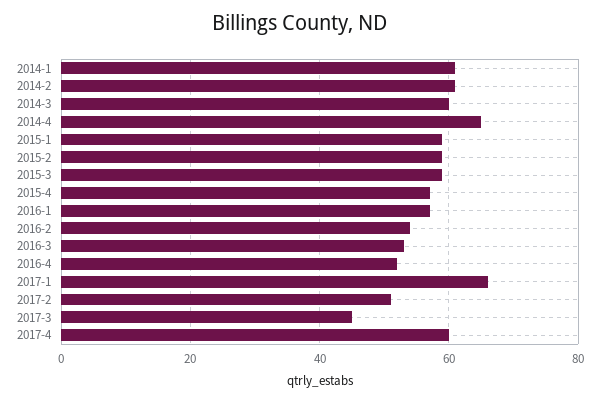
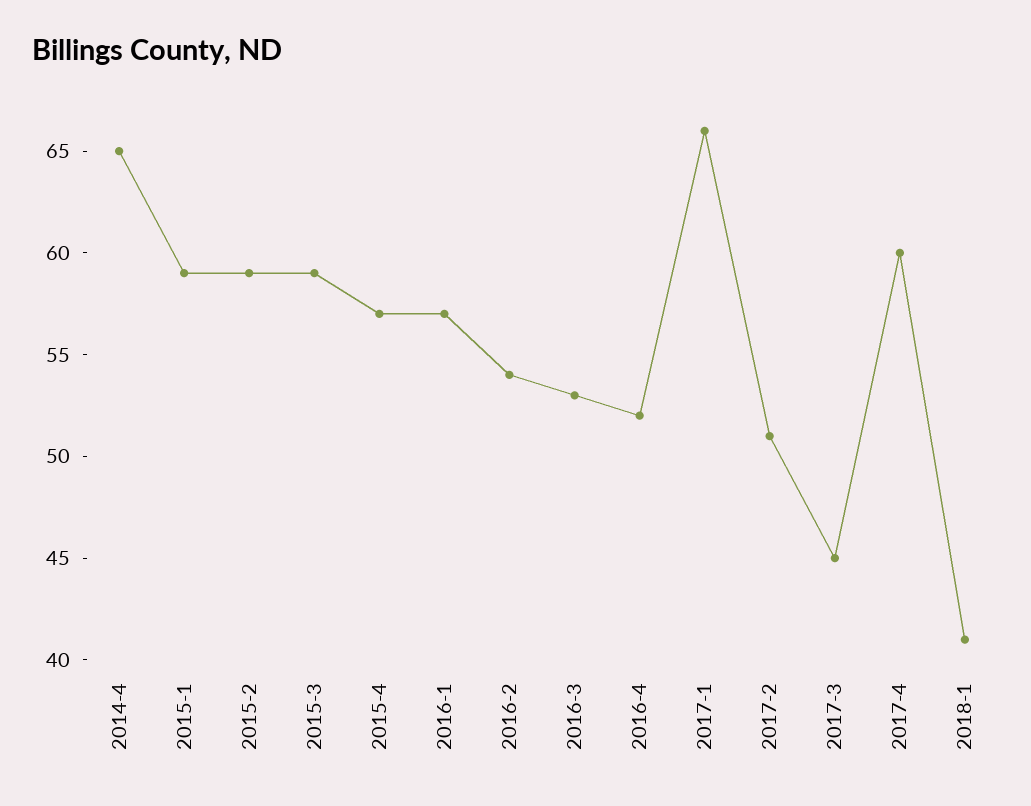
2014-1: 60 -> none
2014-2: 60 -> none
2014-3: 60 -> none
2018-1: none -> 41

